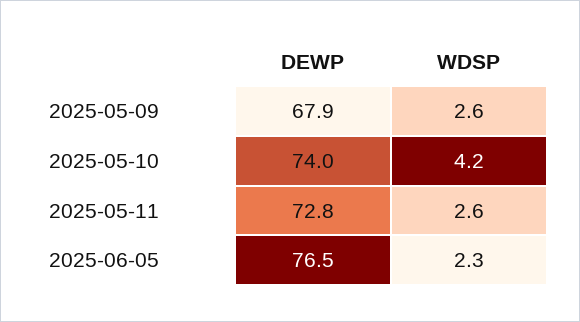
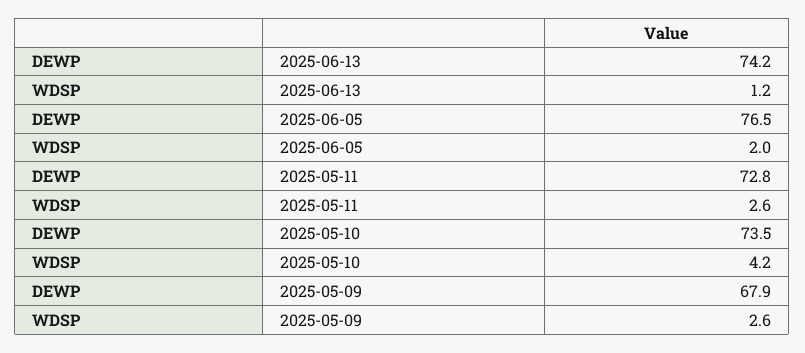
DEWP, 2025-05-10: 74 -> 73.5
WDSP, 2025-06-05: 2.3 -> 2
DEWP, 2025-06-13: none -> 74.2
WDSP, 2025-06-13: none -> 1.2

